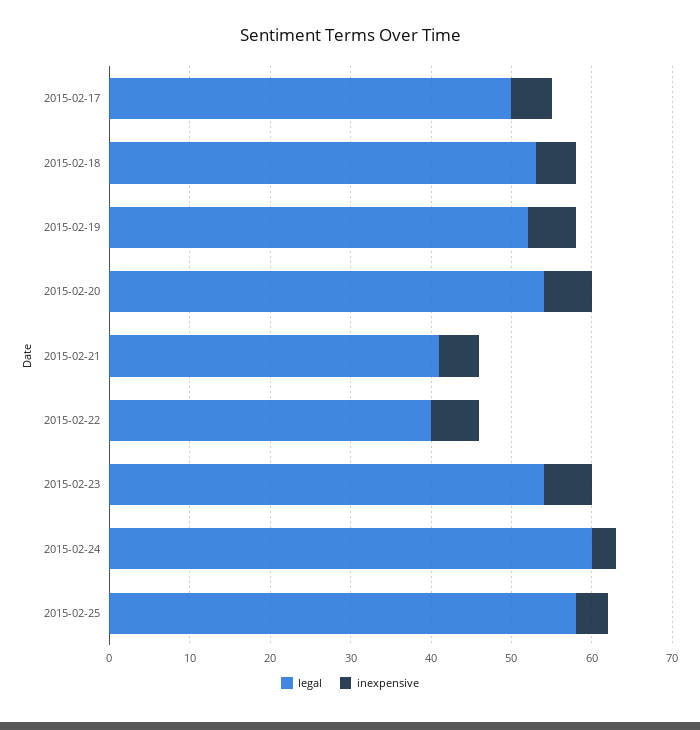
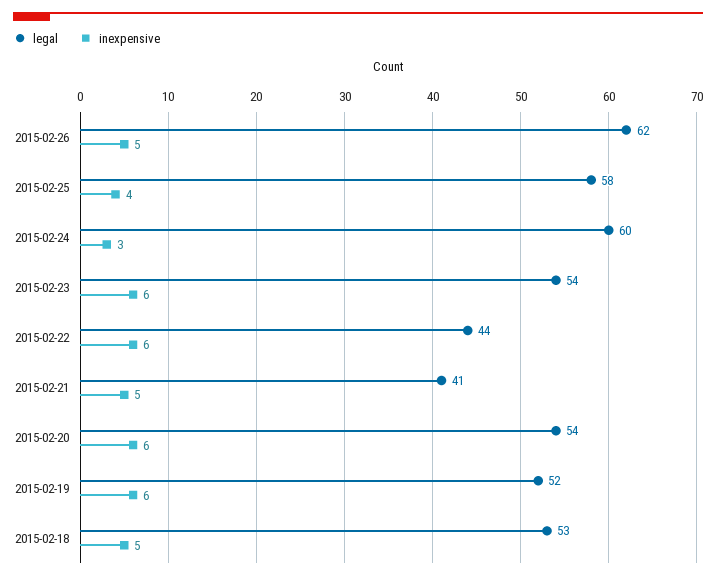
legal, 2015-02-17: 50 -> none
inexpensive, 2015-02-17: 5 -> none
legal, 2015-02-22: 40 -> 44
legal, 2015-02-26: none -> 62
inexpensive, 2015-02-26: none -> 5

